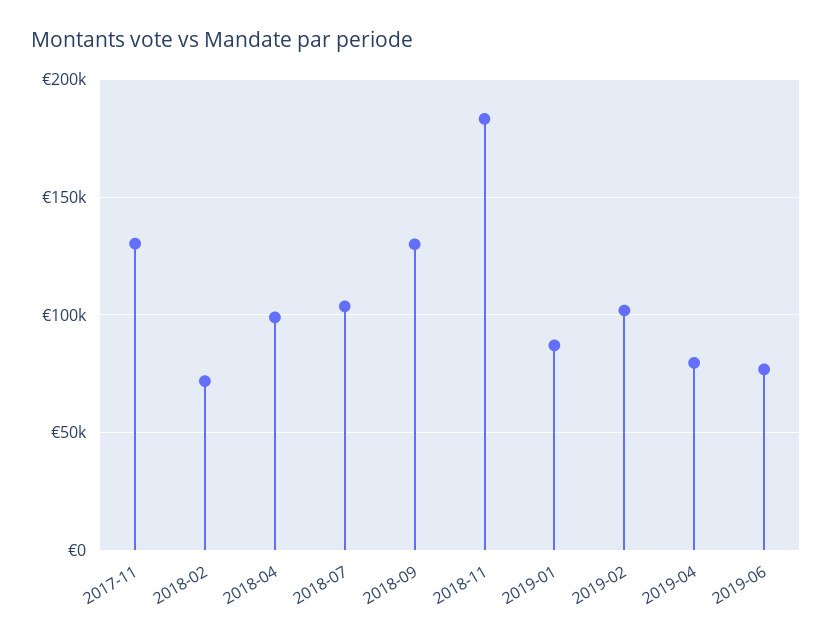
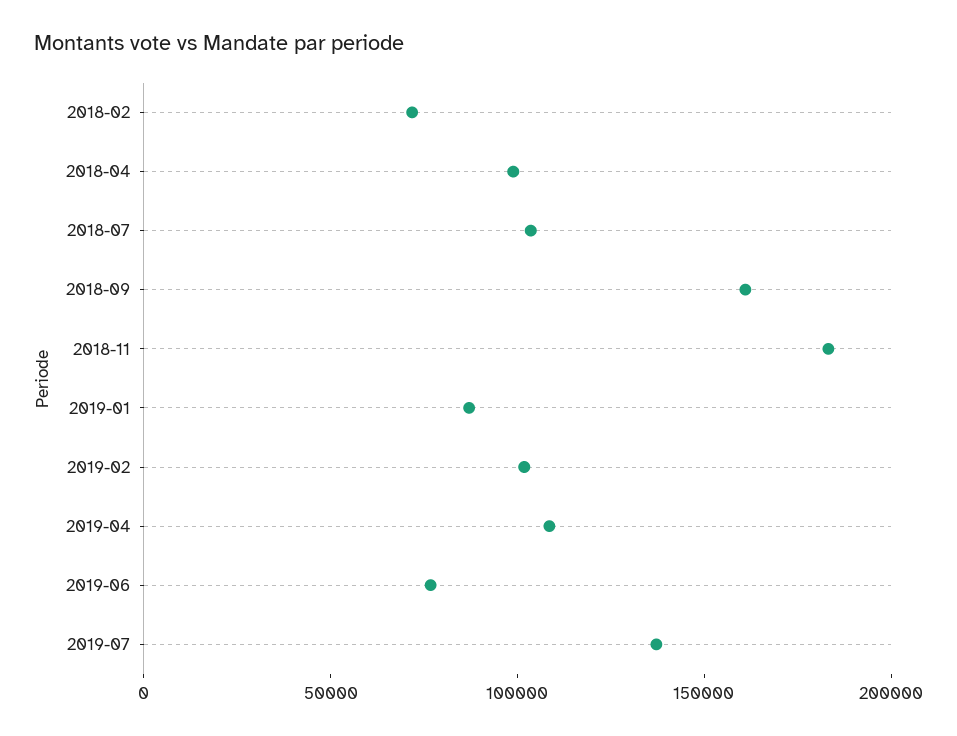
2017-11: 130000 -> none
2018-09: 130000 -> 160000
2019-04: 80000 -> 110000
2019-07: none -> 140000

